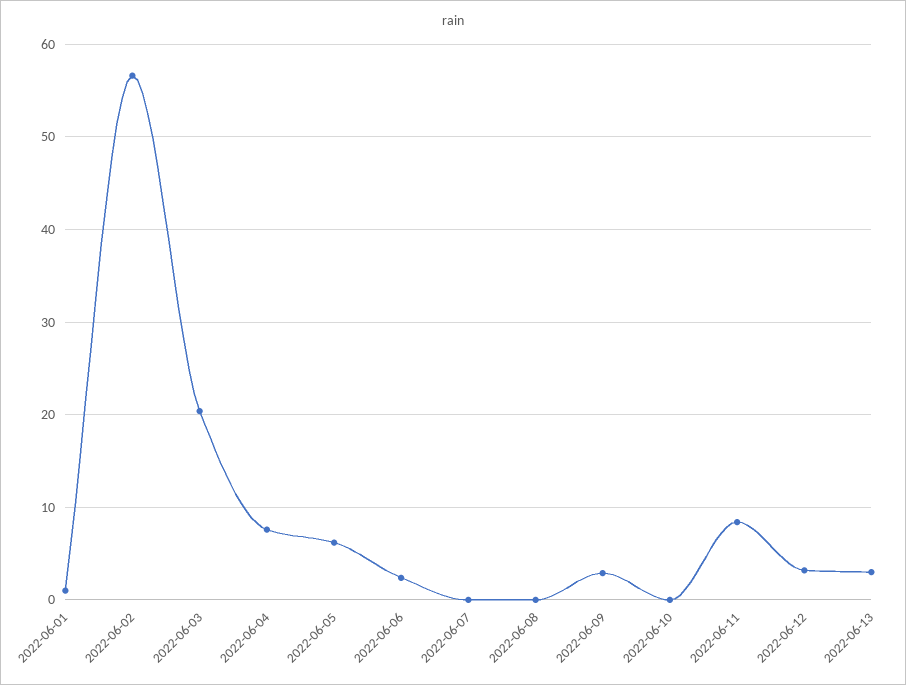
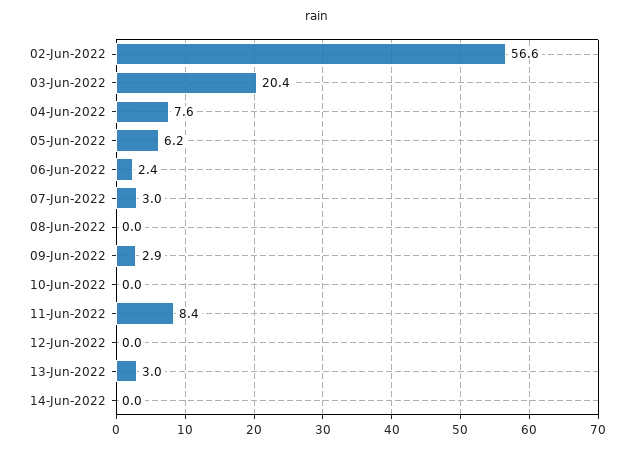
2022-06-01: 1 -> none
2022-06-07: 0 -> 3
2022-06-12: 3 -> 0
14-Jun-2022: none -> 0

